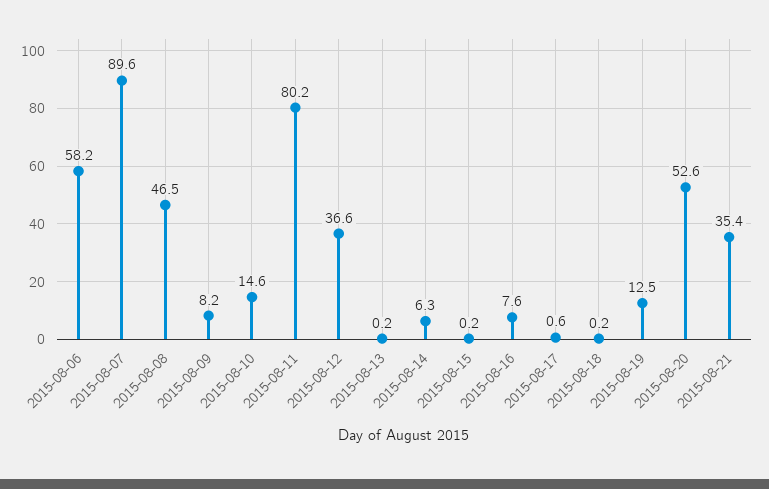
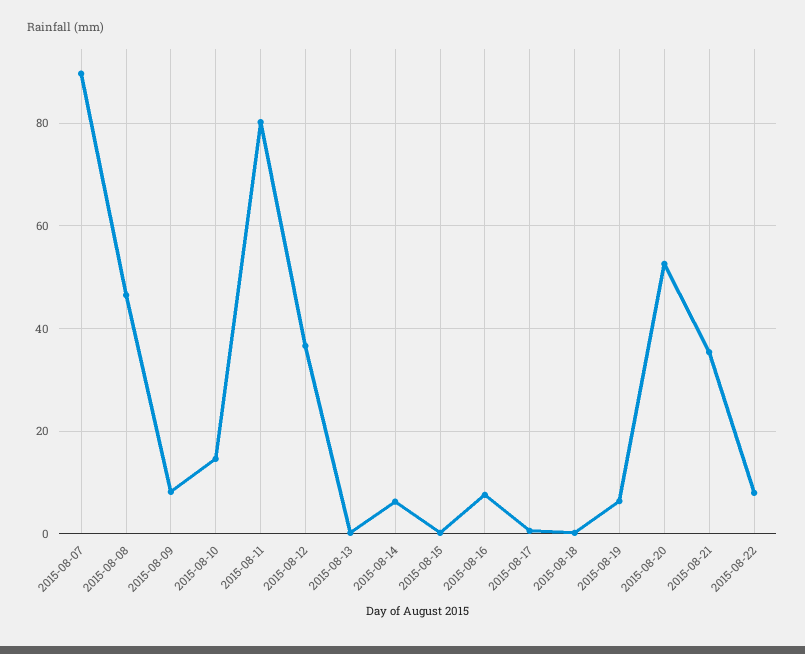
2015-08-06: 58.2 -> none
2015-08-19: 12.5 -> 6
2015-08-22: none -> 8

